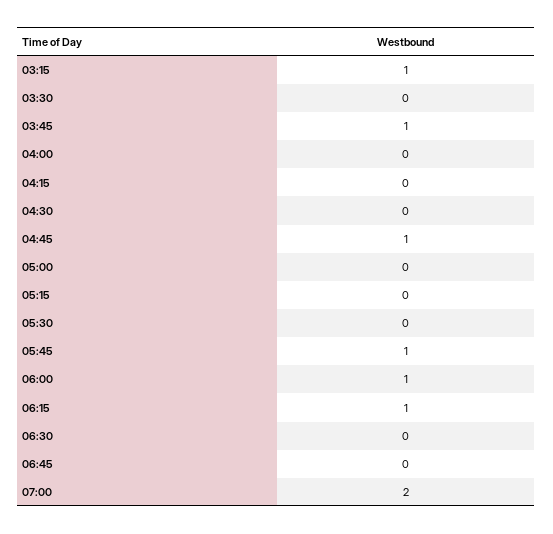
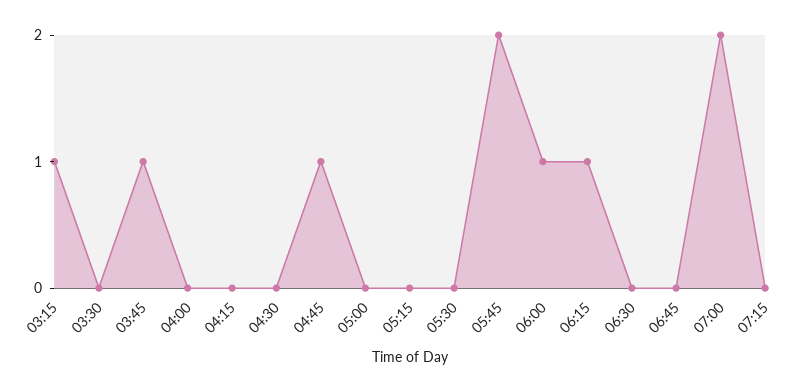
05:45: 1 -> 2
07:15: none -> 0

